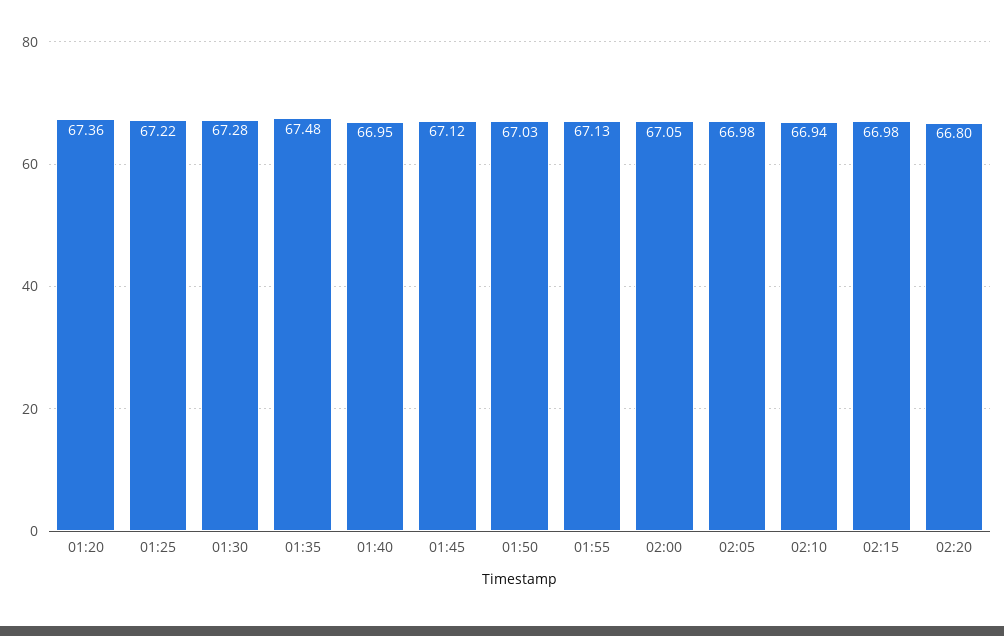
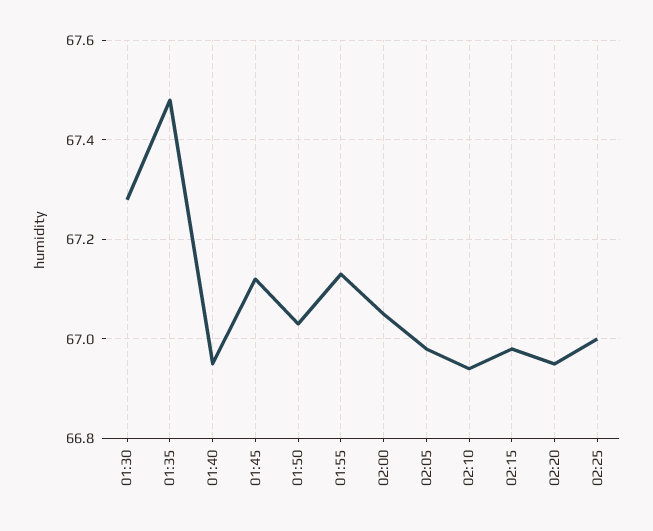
01:20: 67.36 -> none
01:25: 67.22 -> none
02:20: 66.8 -> 66.95
02:25: none -> 67

